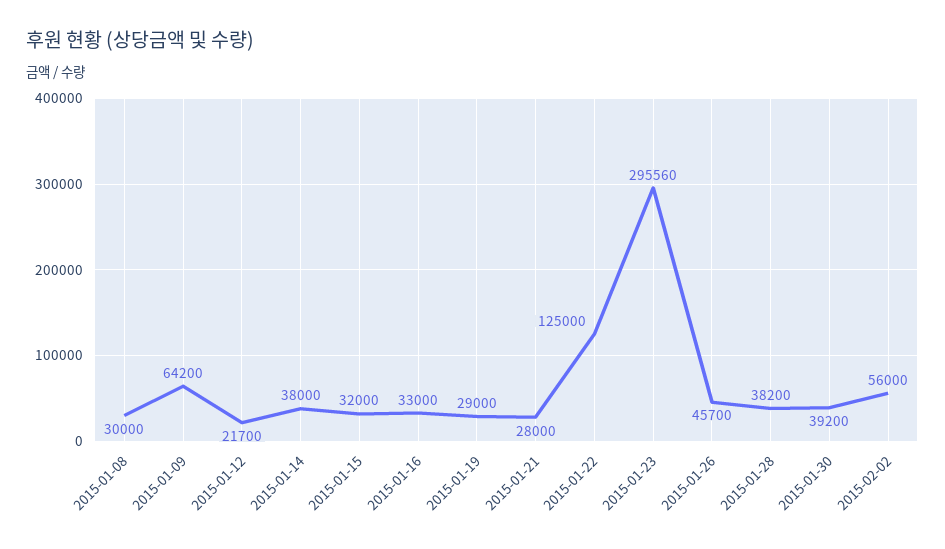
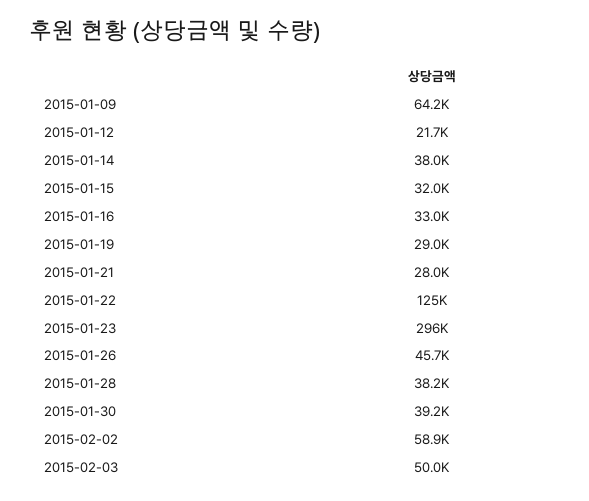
2015-01-08: 30000 -> none
2015-02-02: 56000 -> 58900
2015-02-03: none -> 50000

